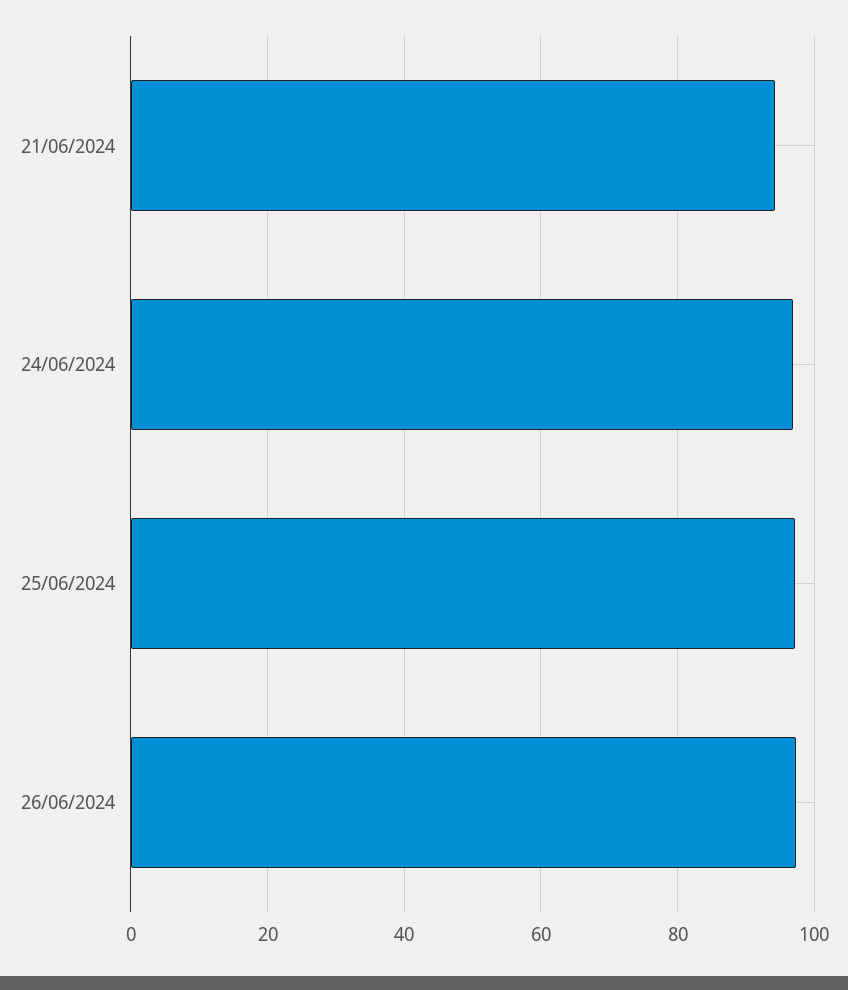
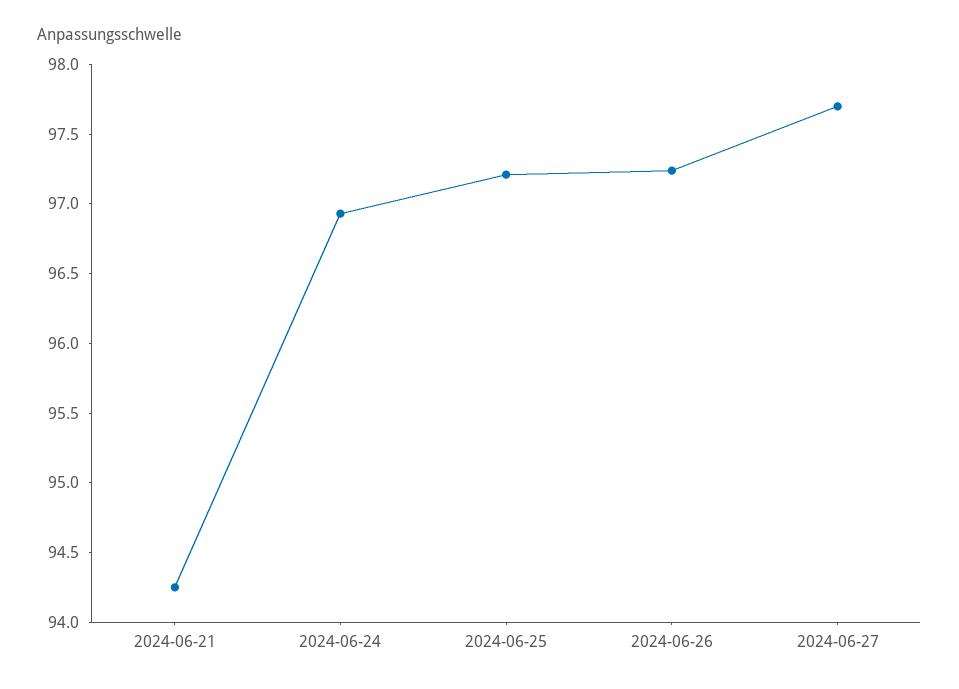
2024-06-27: none -> 97.7

